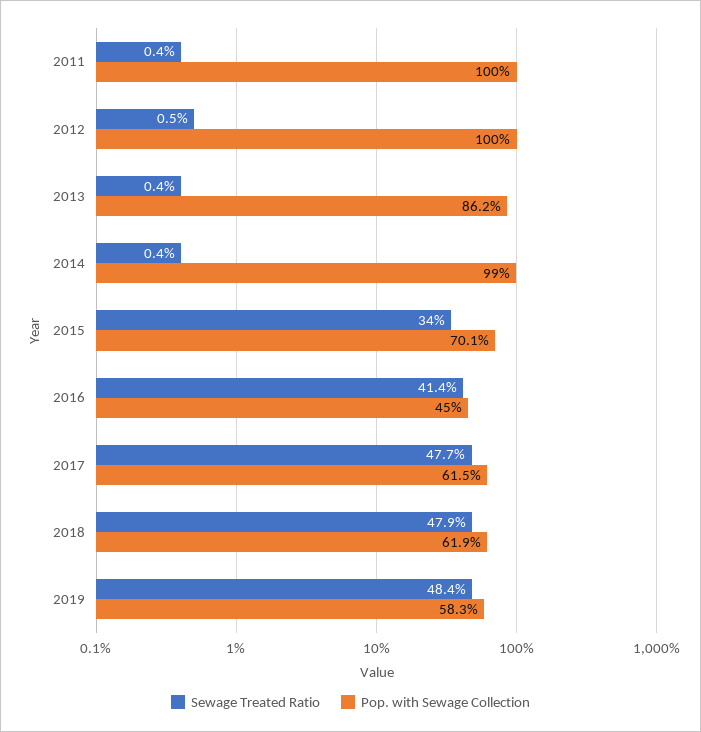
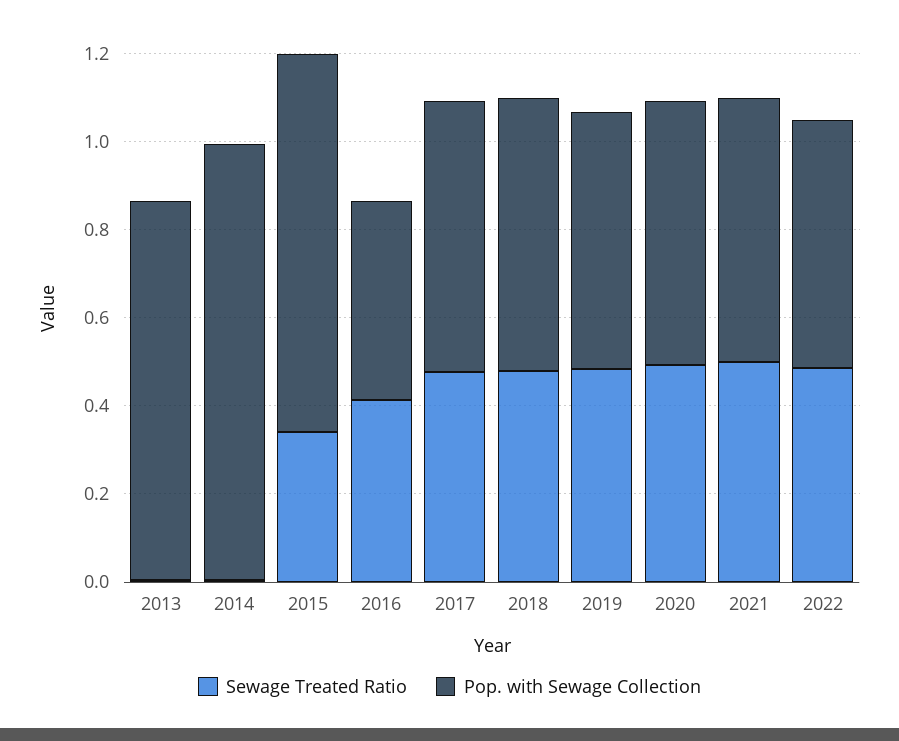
Sewage Treated Ratio, 2011: 0.004 -> none
Pop. with Sewage Collection, 2011: 1 -> none
Sewage Treated Ratio, 2012: 0.005 -> none
Pop. with Sewage Collection, 2012: 1 -> none
Pop. with Sewage Collection, 2015: 0.701 -> 0.85
Sewage Treated Ratio, 2020: none -> 0.5
Pop. with Sewage Collection, 2020: none -> 0.6
Sewage Treated Ratio, 2021: none -> 0.5
Pop. with Sewage Collection, 2021: none -> 0.6
Sewage Treated Ratio, 2022: none -> 0.5
Pop. with Sewage Collection, 2022: none -> 0.55

